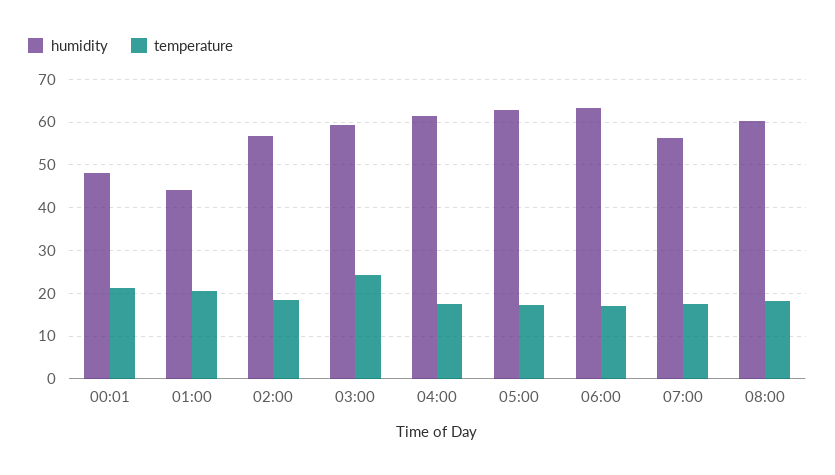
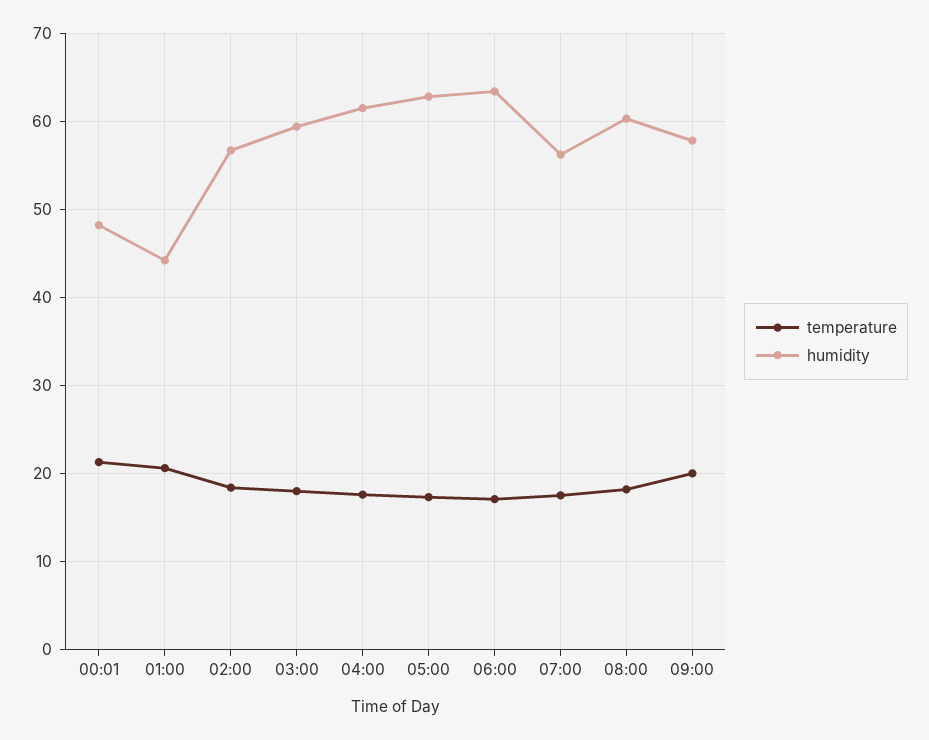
temperature, 03:00: 24 -> 18
temperature, 09:00: none -> 20
humidity, 09:00: none -> 58

